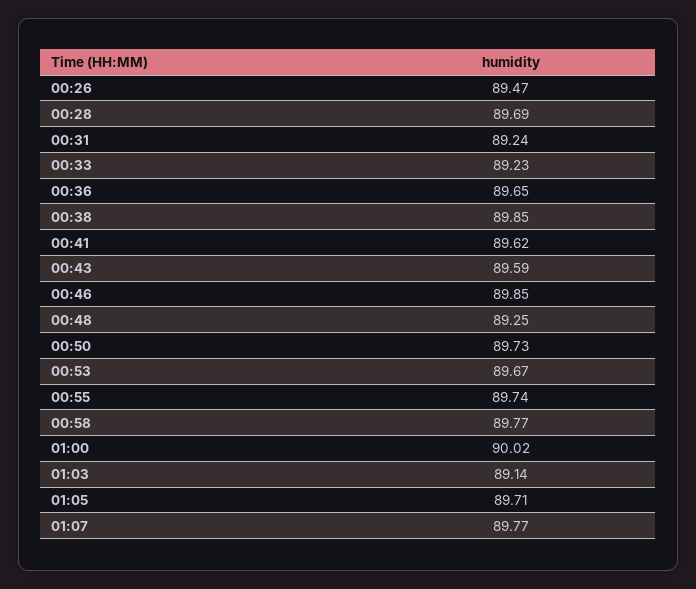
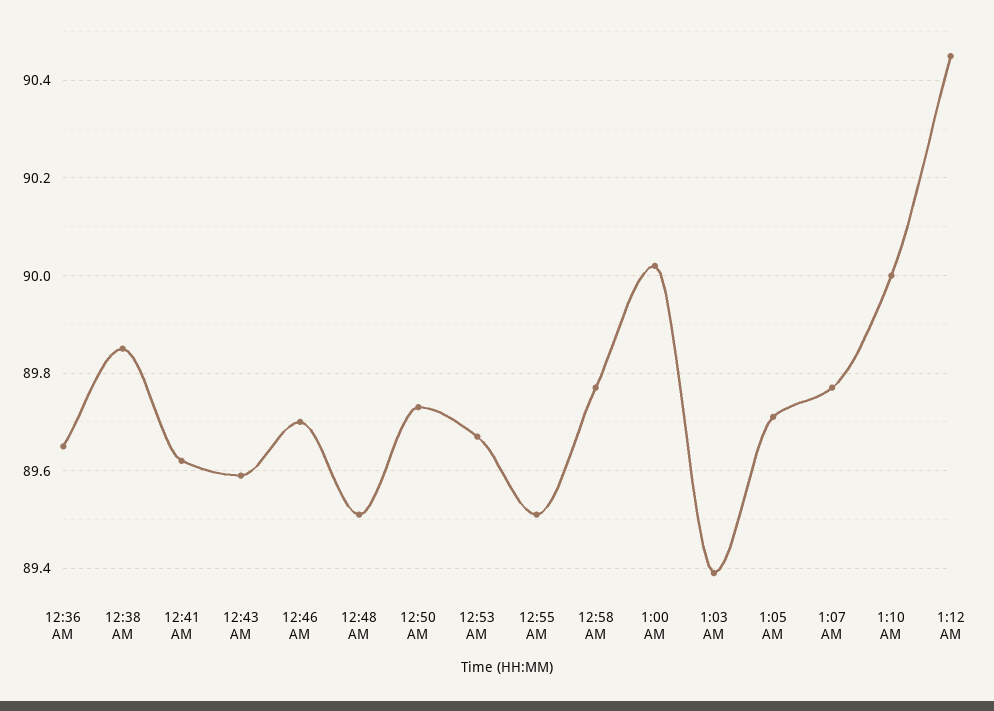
00:26: 89.47 -> none
00:28: 89.69 -> none
00:31: 89.24 -> none
00:33: 89.23 -> none
00:46: 89.85 -> 89.7
00:48: 89.25 -> 89.5
00:55: 89.74 -> 89.5
01:03: 89.14 -> 89.4
1:10 AM: none -> 90
1:12 AM: none -> 90.45

